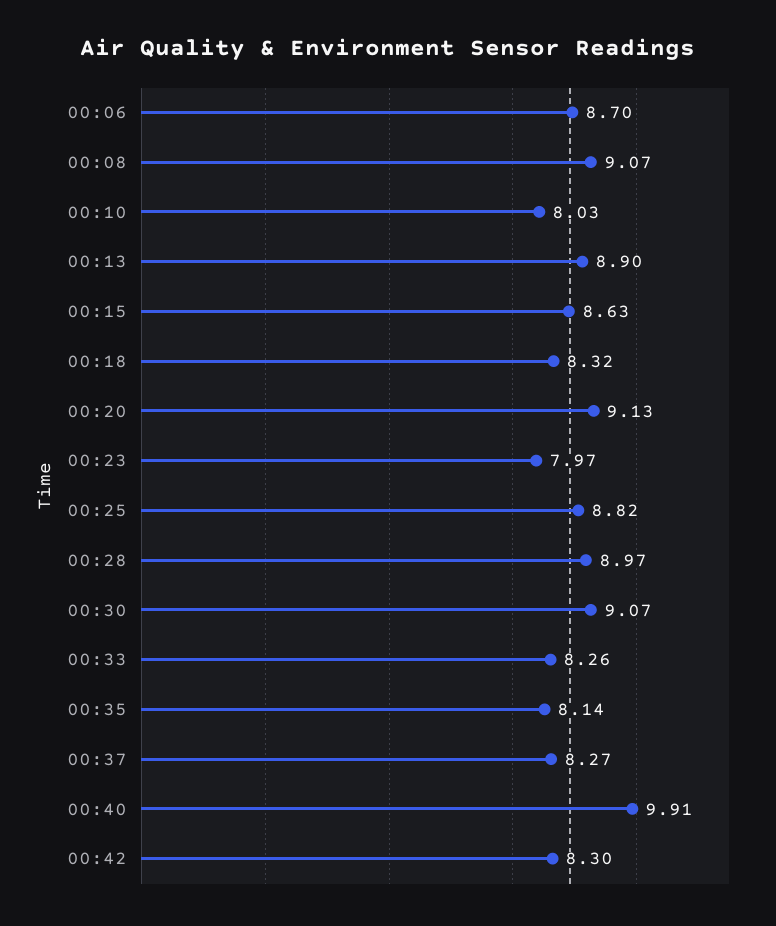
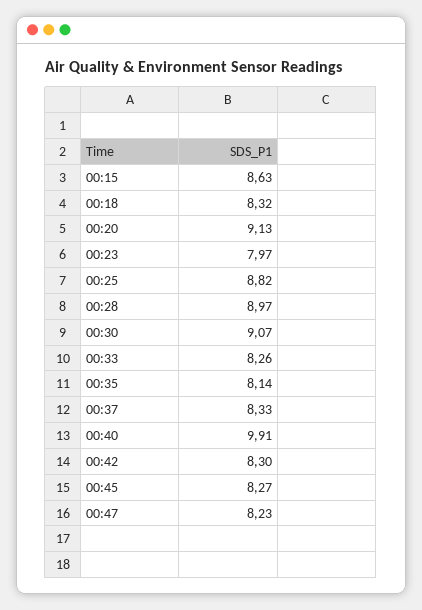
00:06: 8.7 -> none
00:08: 9.07 -> none
00:10: 8.03 -> none
00:13: 8.9 -> none
00:37: 8.27 -> 8.33
00:45: none -> 8.27
00:47: none -> 8.23

